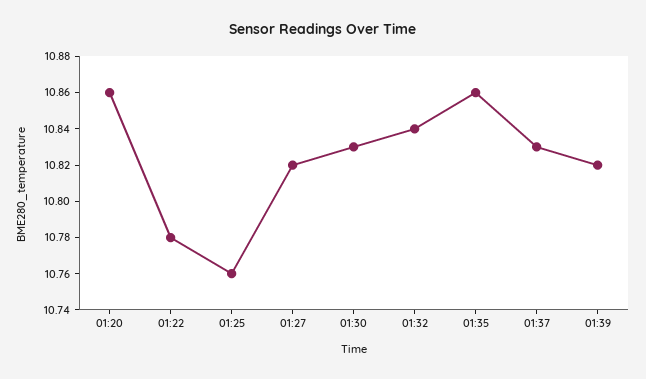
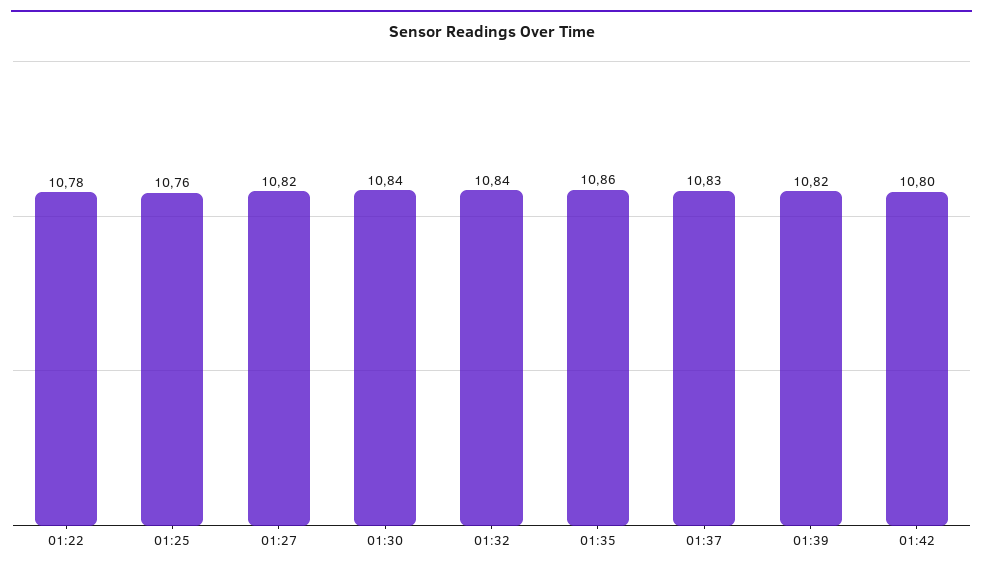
01:20: 10.86 -> none
01:30: 10.83 -> 10.84
01:42: none -> 10.8

